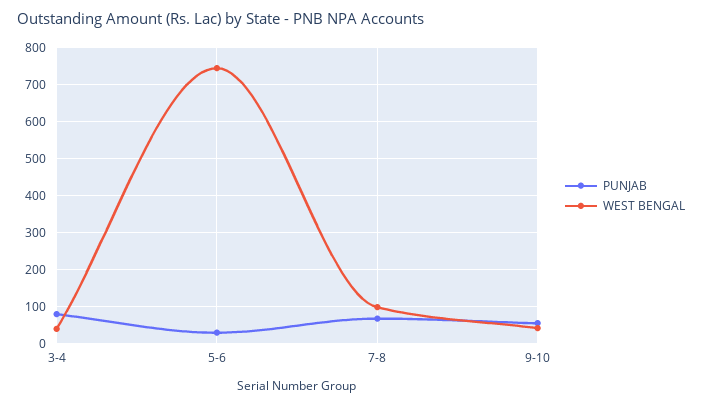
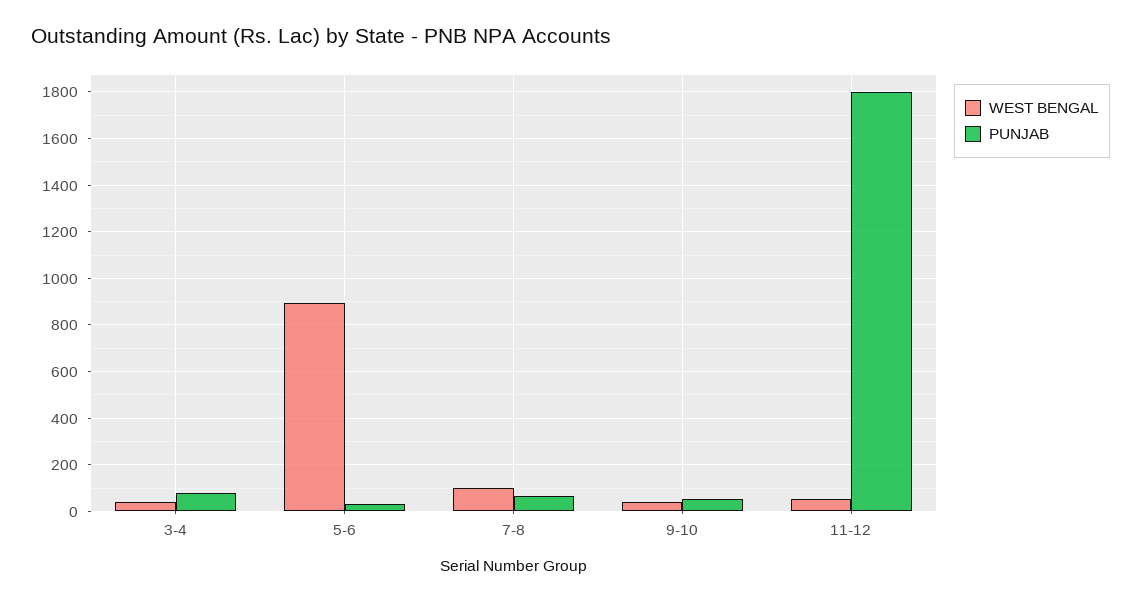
WEST BENGAL, 5-6: 740 -> 900
WEST BENGAL, 11-12: none -> 50
PUNJAB, 11-12: none -> 1800

